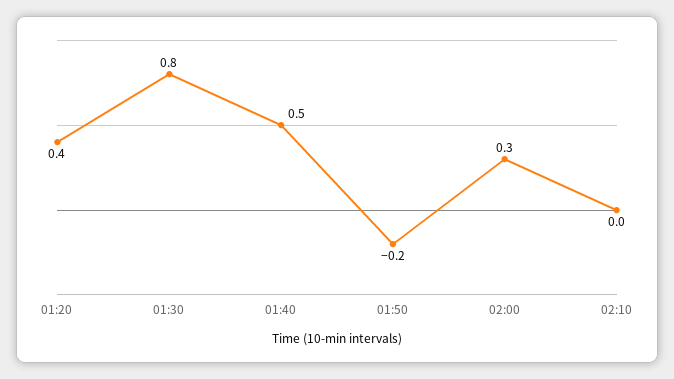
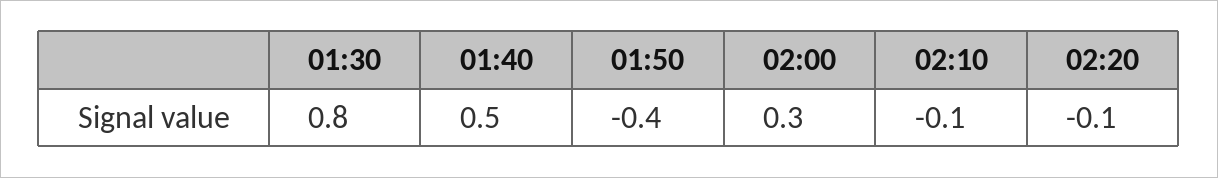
01:20: 0.4 -> none
01:50: -0.2 -> -0.4
02:10: 0 -> -0.1
02:20: none -> -0.1

